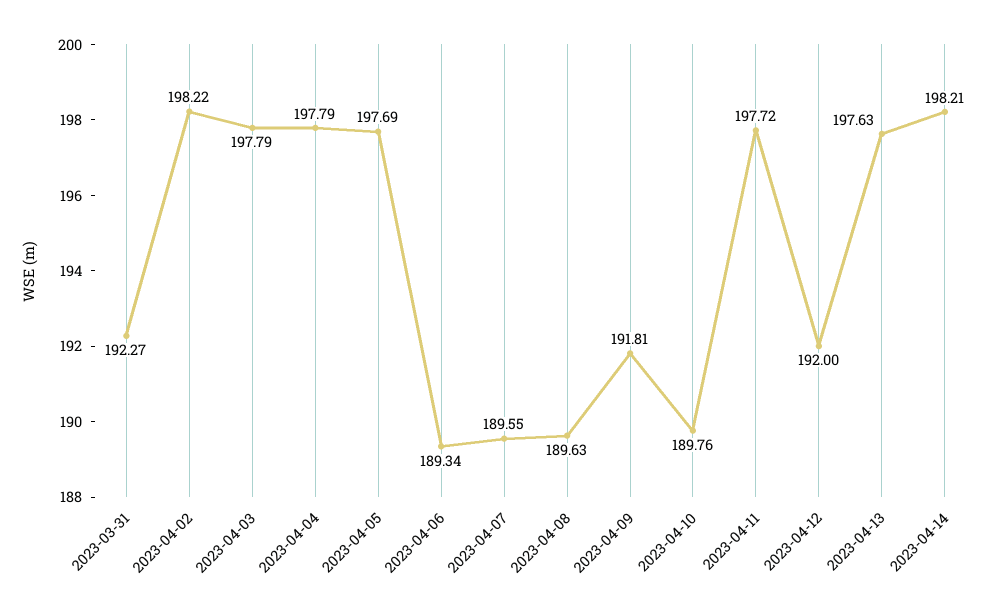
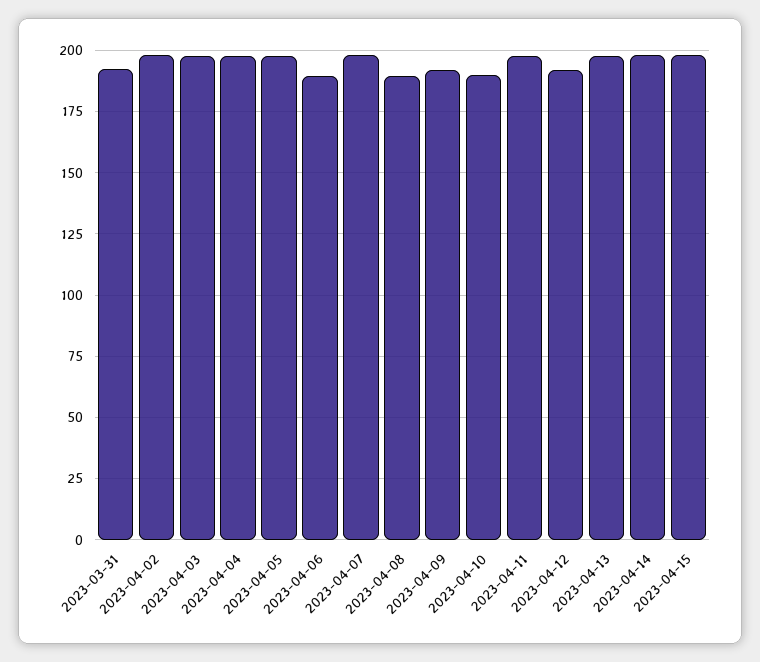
2023-04-07: 189.55 -> 197.5
2023-04-15: none -> 197.5

